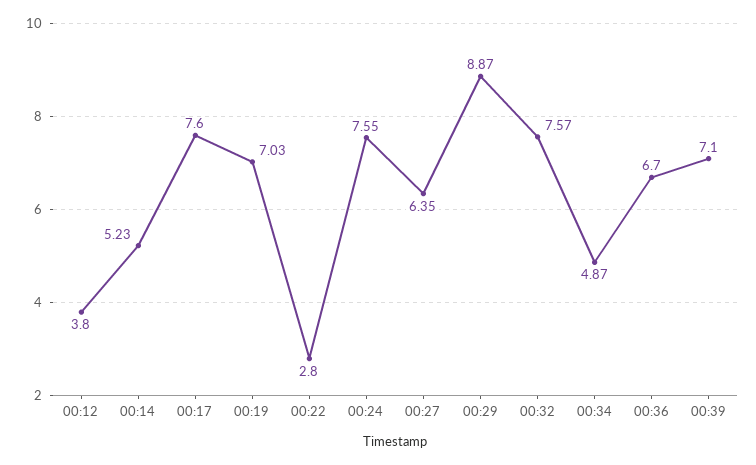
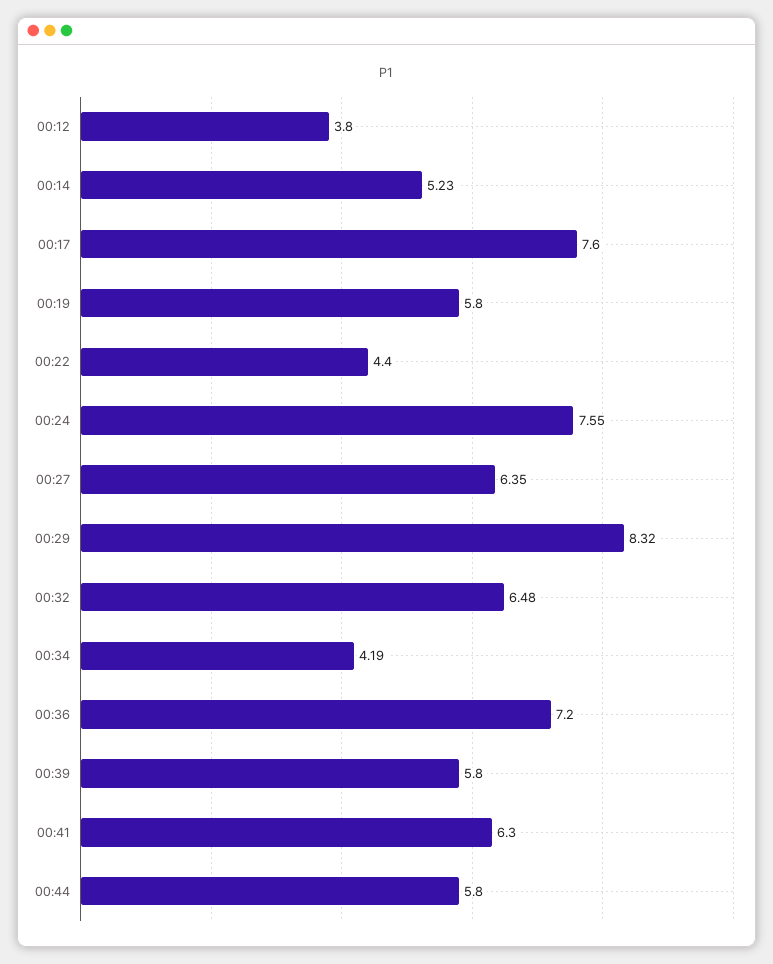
00:19: 7.03 -> 5.8
00:22: 2.8 -> 4.4
00:29: 8.87 -> 8.32
00:32: 7.57 -> 6.48
00:34: 4.87 -> 4.19
00:36: 6.7 -> 7.2
00:39: 7.1 -> 5.8
00:41: none -> 6.3
00:44: none -> 5.8

